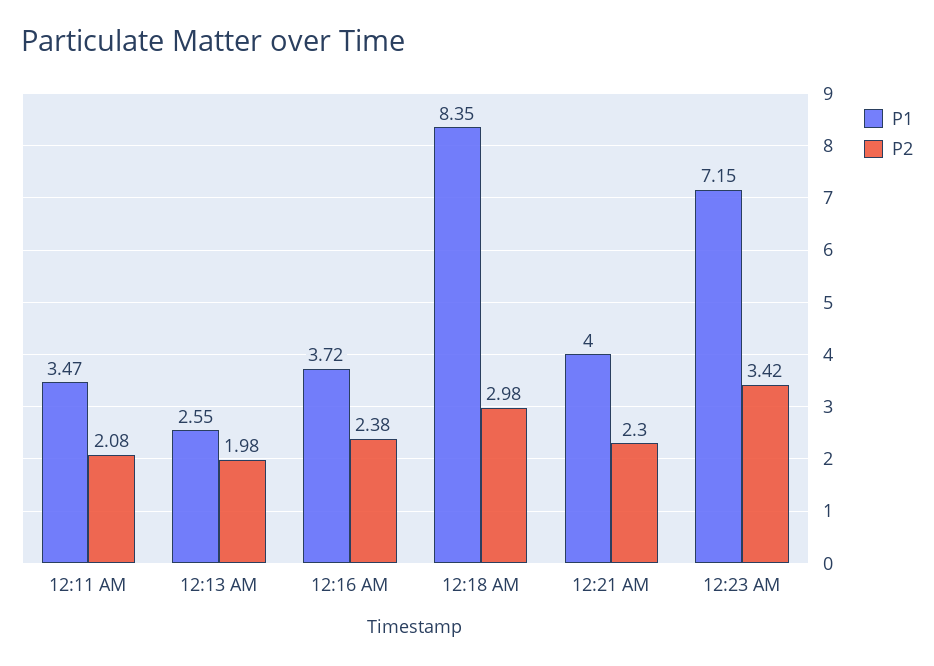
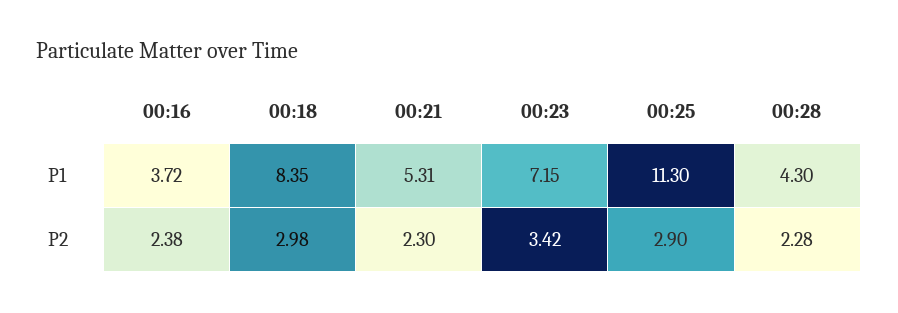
P1, 12:11 AM: 3.47 -> none
P2, 12:11 AM: 2.08 -> none
P1, 12:13 AM: 2.55 -> none
P2, 12:13 AM: 1.98 -> none
P1, 12:21 AM: 4 -> 5.31
P1, 00:25: none -> 11.3
P1, 00:28: none -> 4.3
P2, 00:25: none -> 2.9
P2, 00:28: none -> 2.28

